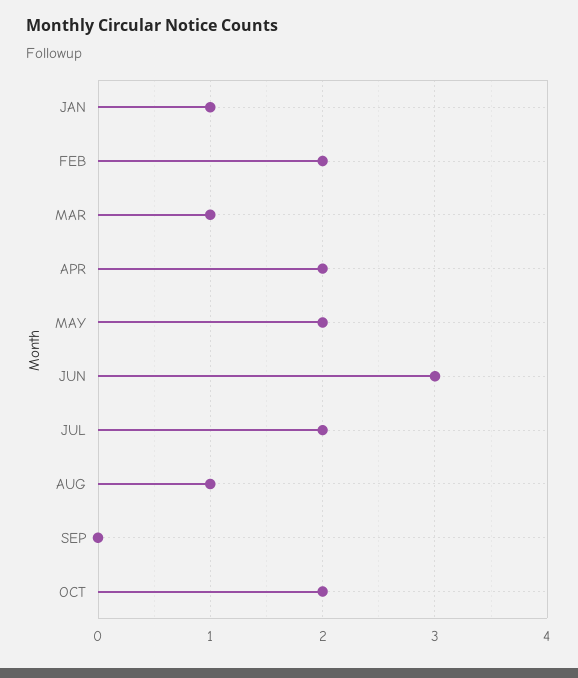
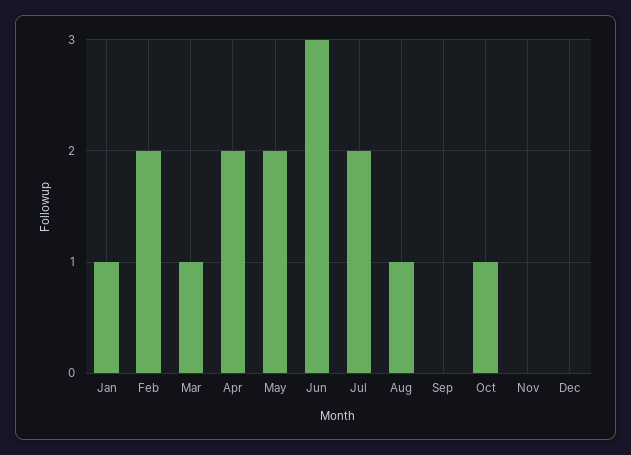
OCT: 2 -> 1
Nov: none -> 0
Dec: none -> 0

